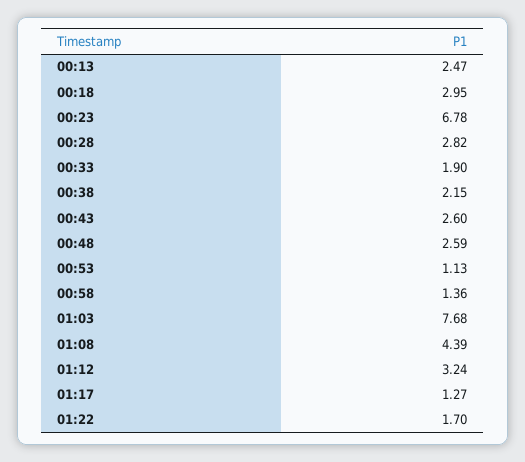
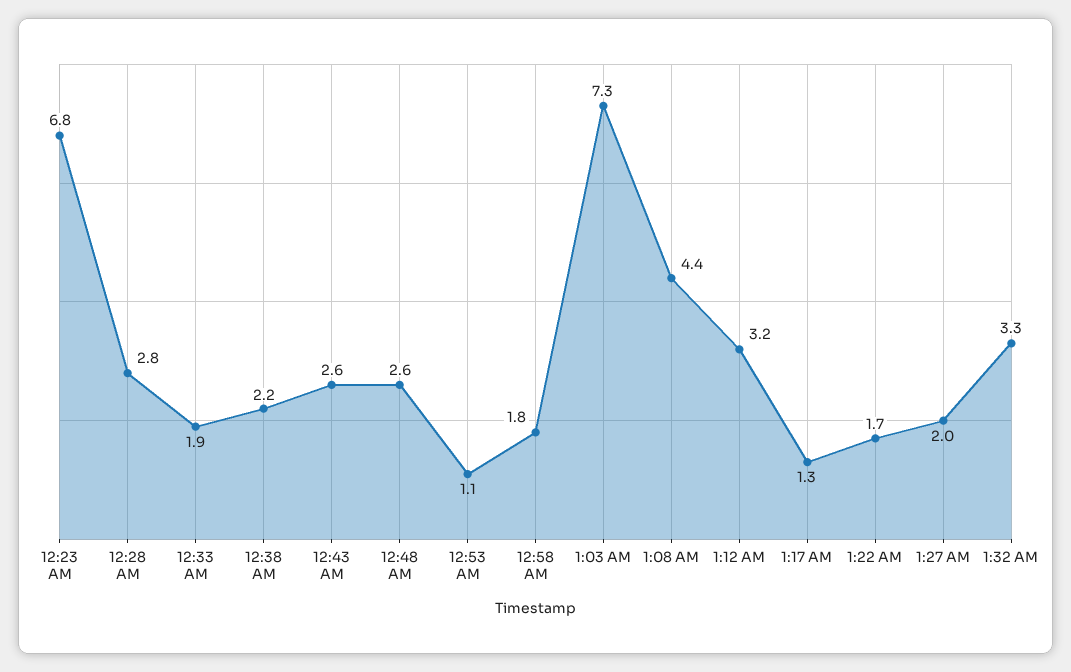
00:13: 2.47 -> none
00:18: 2.95 -> none
00:58: 1.36 -> 1.8
01:03: 7.68 -> 7.3
1:27 AM: none -> 2
1:32 AM: none -> 3.3

